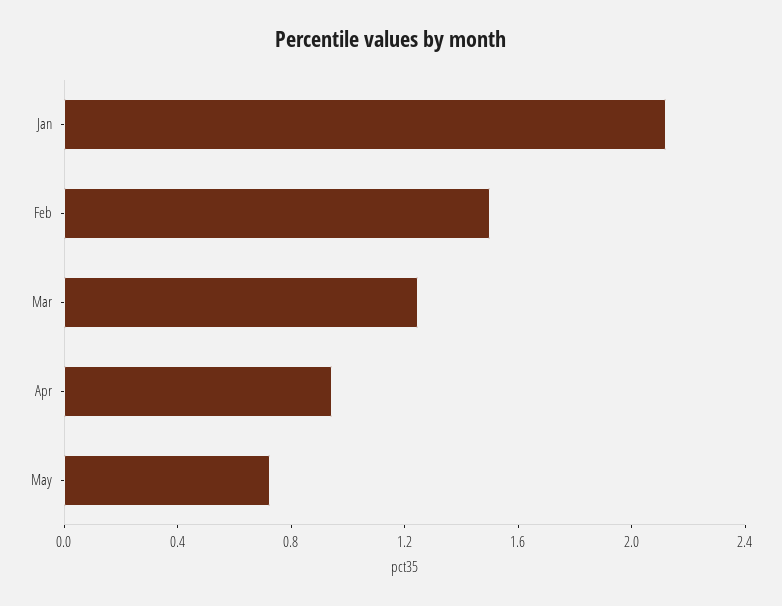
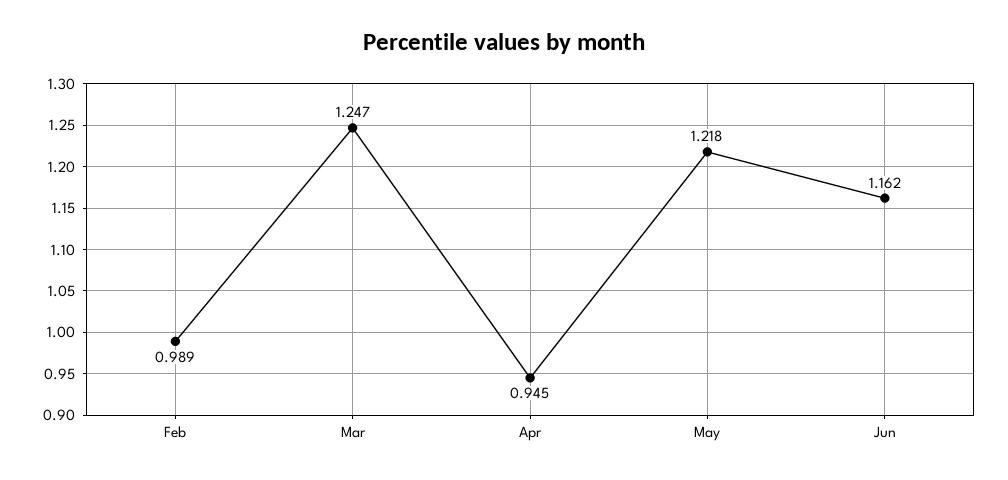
Jan: 2.1 -> none
Feb: 1.5 -> 0.989
May: 0.7 -> 1.218
Jun: none -> 1.162

